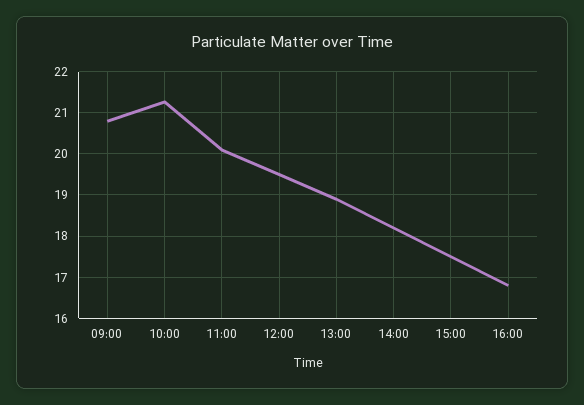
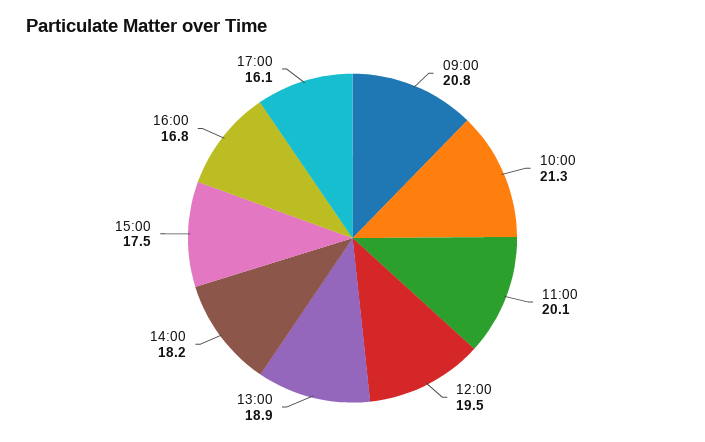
17:00: none -> 16.1

